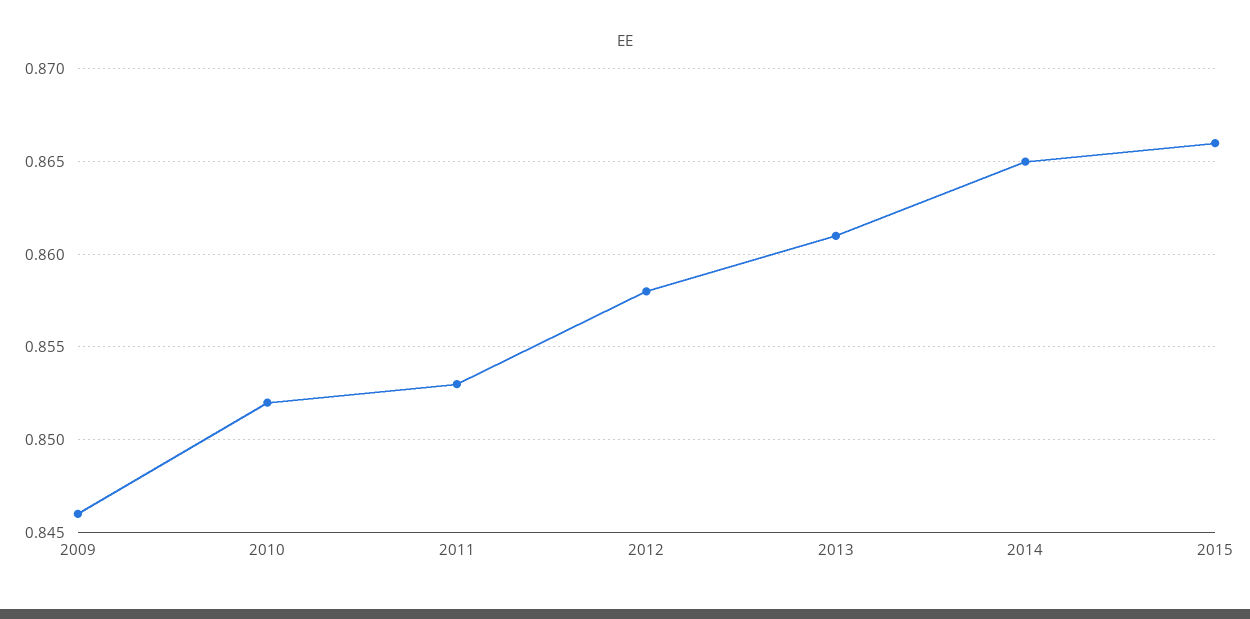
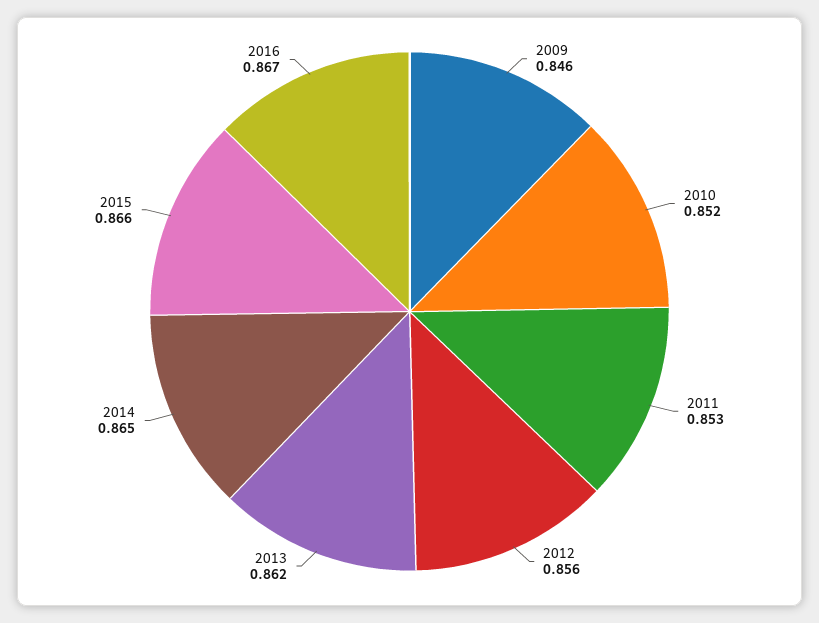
2012: 0.858 -> 0.856
2013: 0.861 -> 0.862
2016: none -> 0.867

